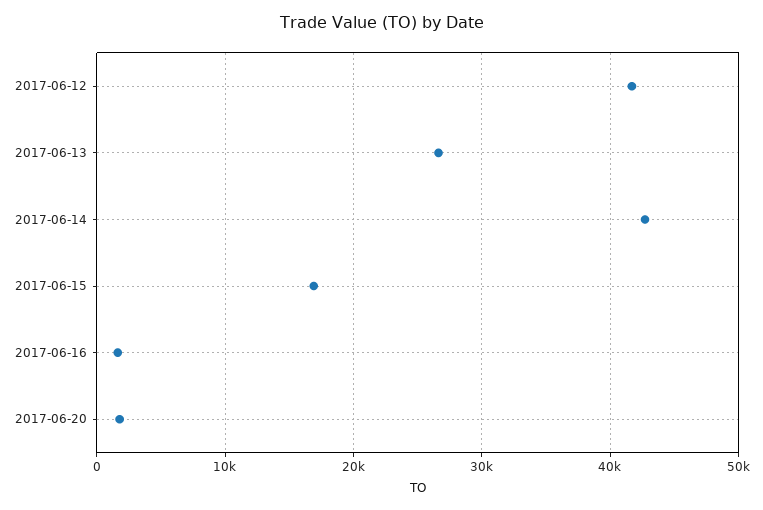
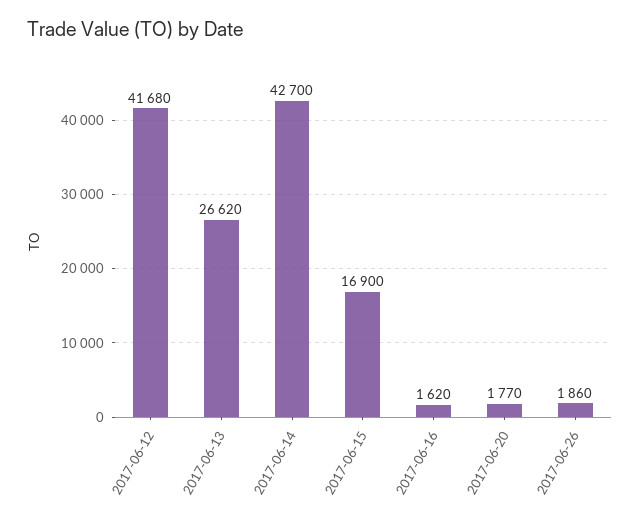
2017-06-26: none -> 1860

